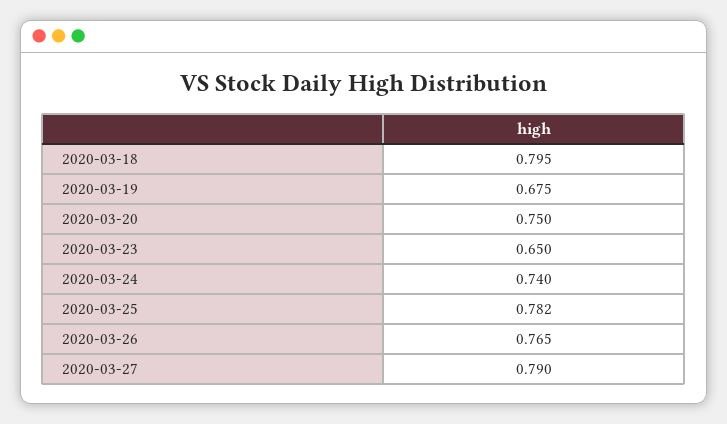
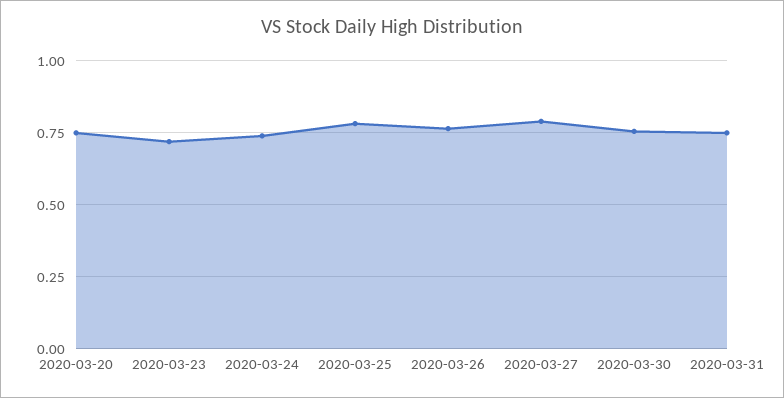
2020-03-18: 0.795 -> none
2020-03-19: 0.675 -> none
2020-03-23: 0.65 -> 0.725
2020-03-30: none -> 0.75
2020-03-31: none -> 0.75

